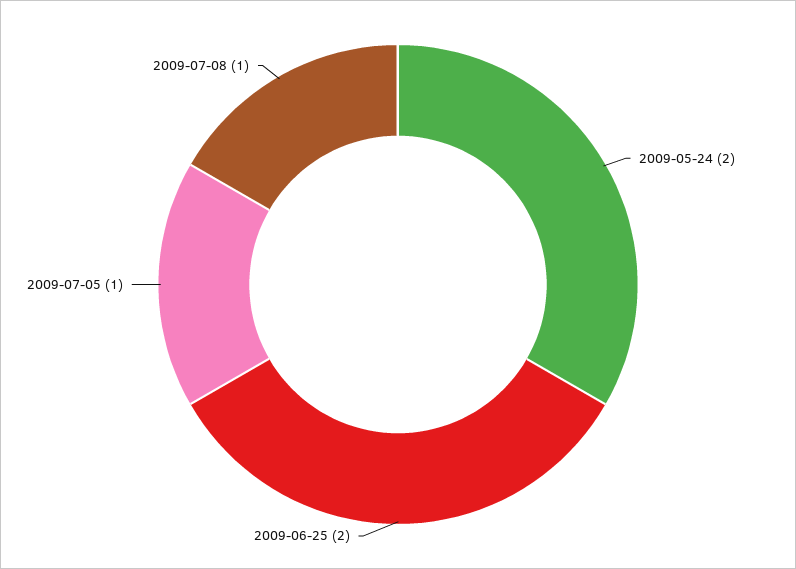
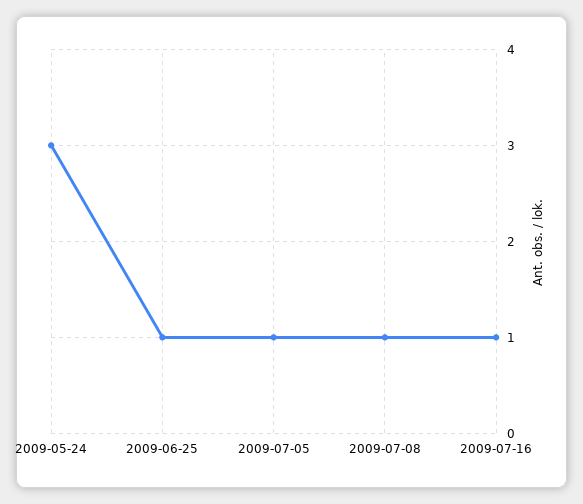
2009-05-24: 2 -> 3
2009-06-25: 2 -> 1
2009-07-16: none -> 1

